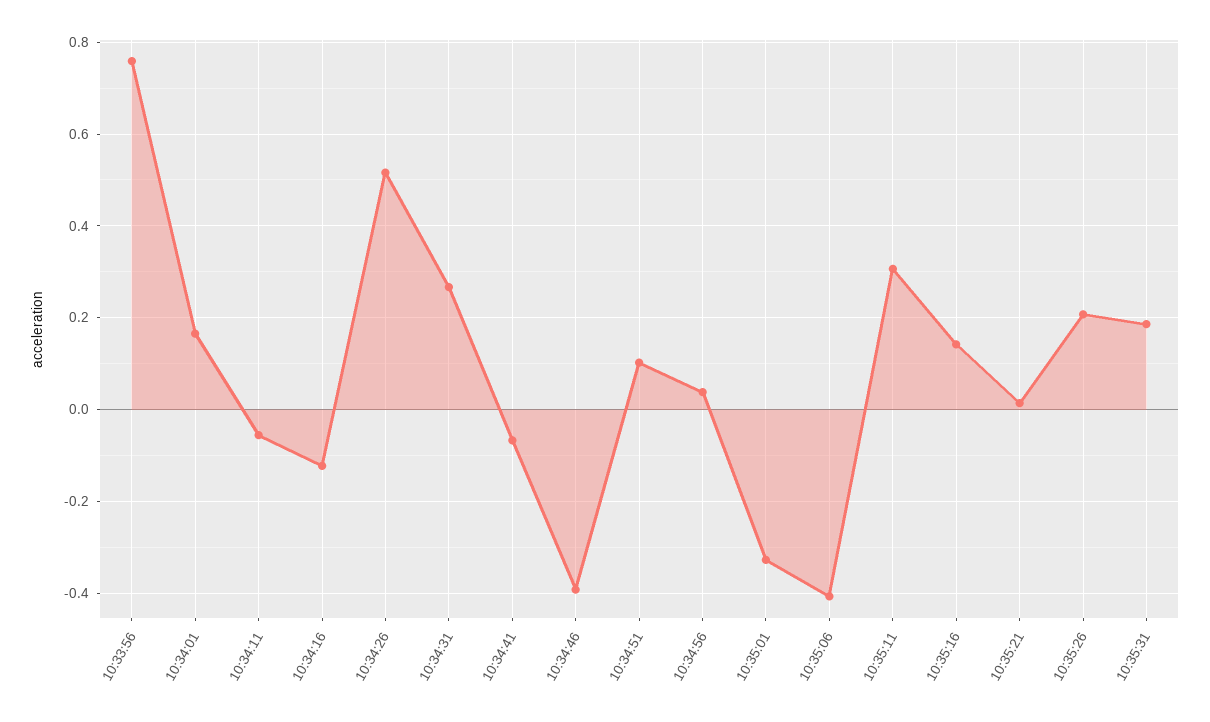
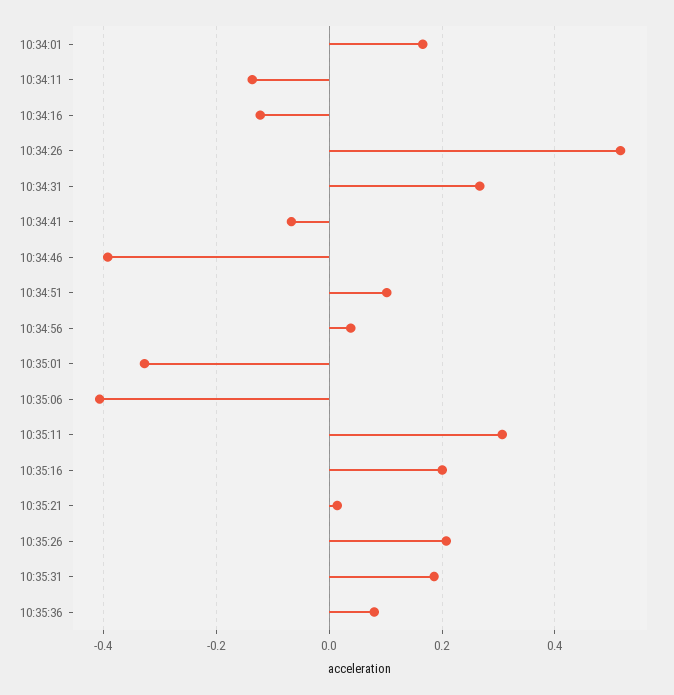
10:33:56: 0.76 -> none
10:34:11: -0.06 -> -0.14
10:35:16: 0.14 -> 0.2
10:35:36: none -> 0.08

